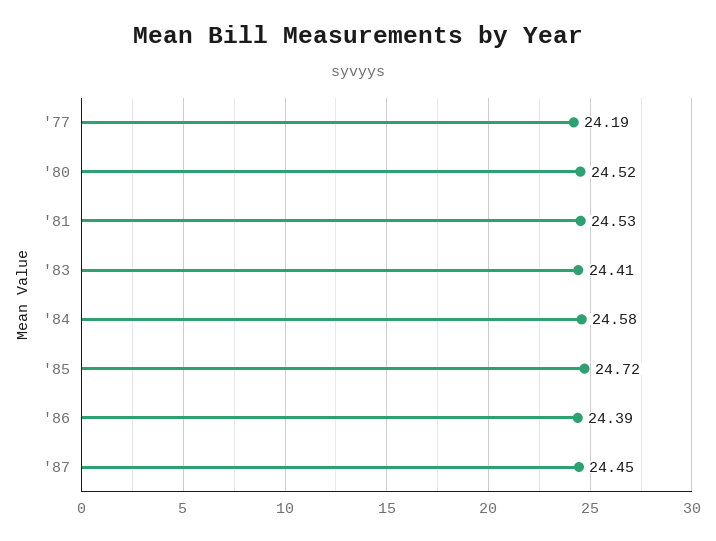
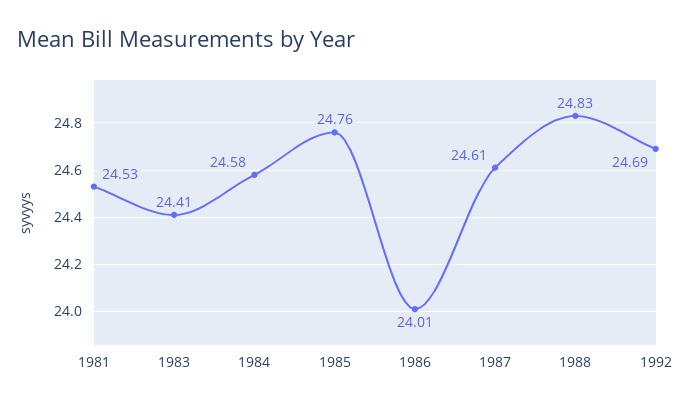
'77: 24.19 -> none
'80: 24.52 -> none
'85: 24.72 -> 24.76
'86: 24.39 -> 24.01
'87: 24.45 -> 24.61
1988: none -> 24.83
1992: none -> 24.69

